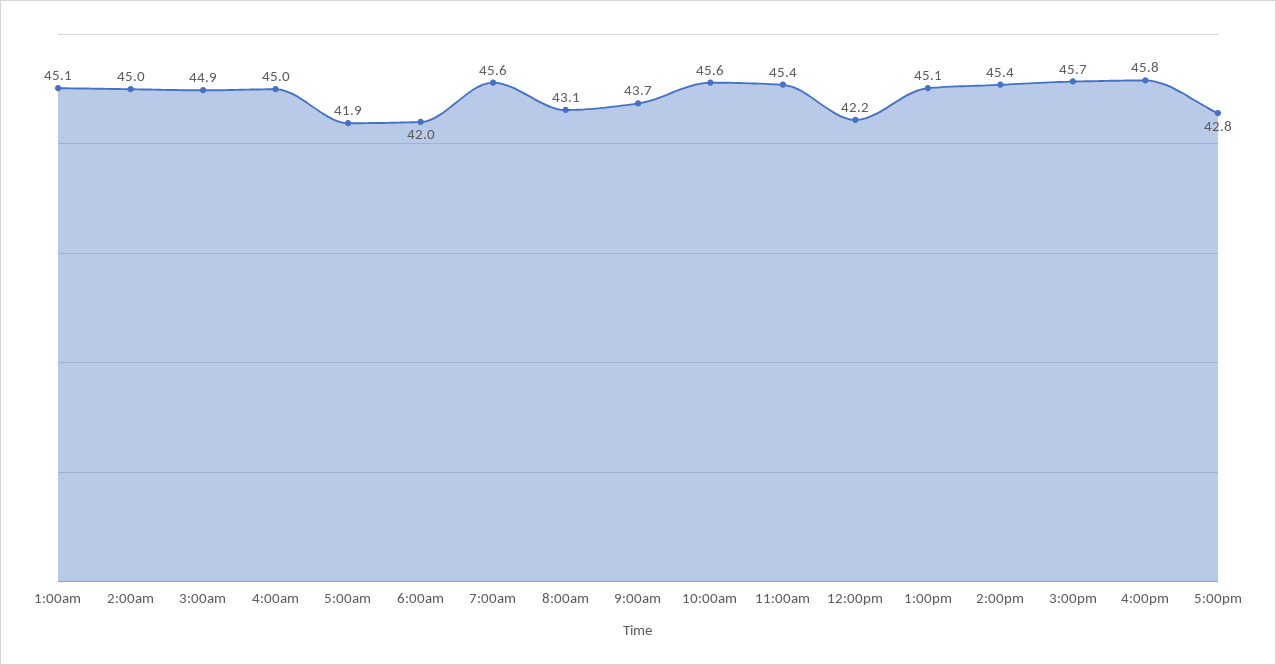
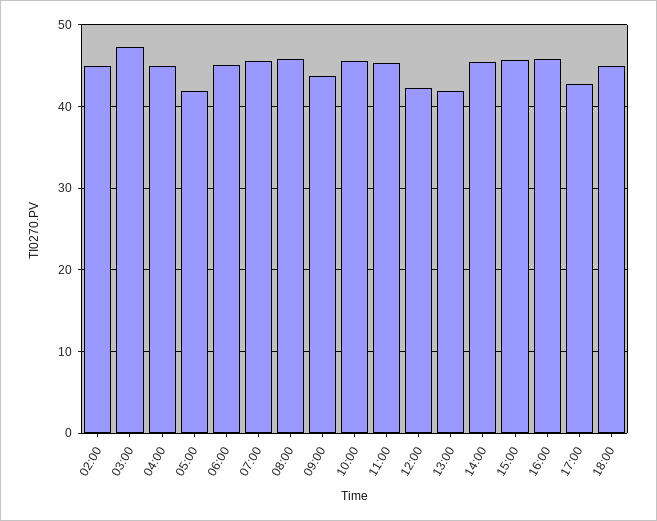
1:00am: 45.1 -> none
3:00am: 44.9 -> 47
6:00am: 42 -> 45
8:00am: 43.1 -> 46
1:00pm: 45.1 -> 42
18:00: none -> 45

